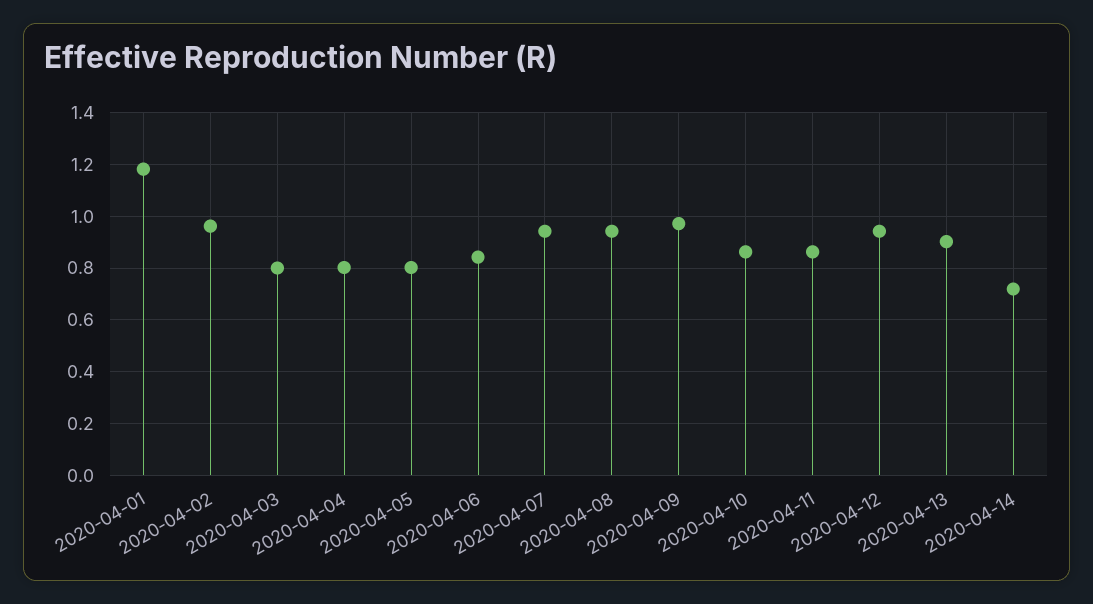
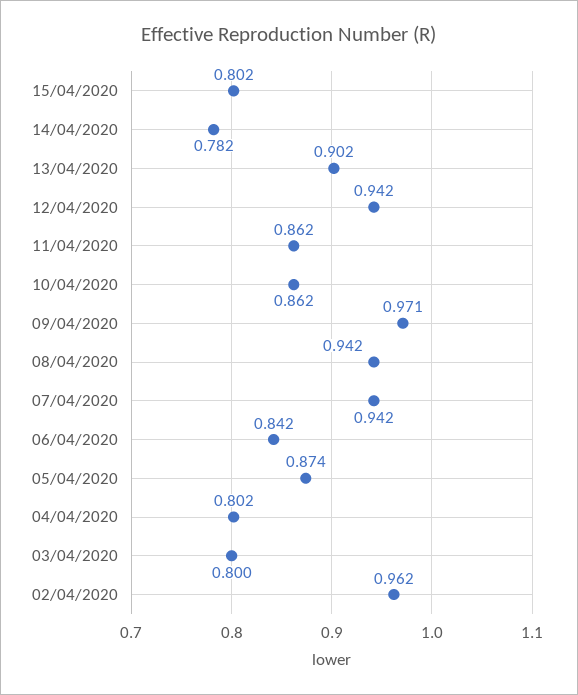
2020-04-01: 1.175 -> none
2020-04-05: 0.8 -> 0.874
2020-04-14: 0.725 -> 0.782
15/04/2020: none -> 0.802

